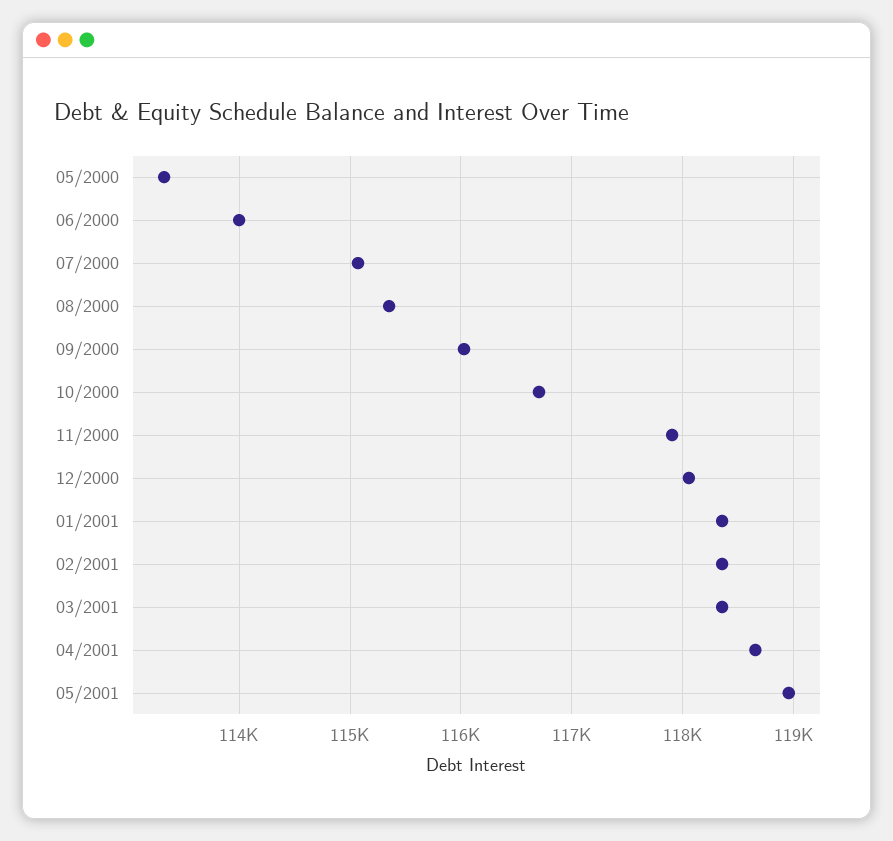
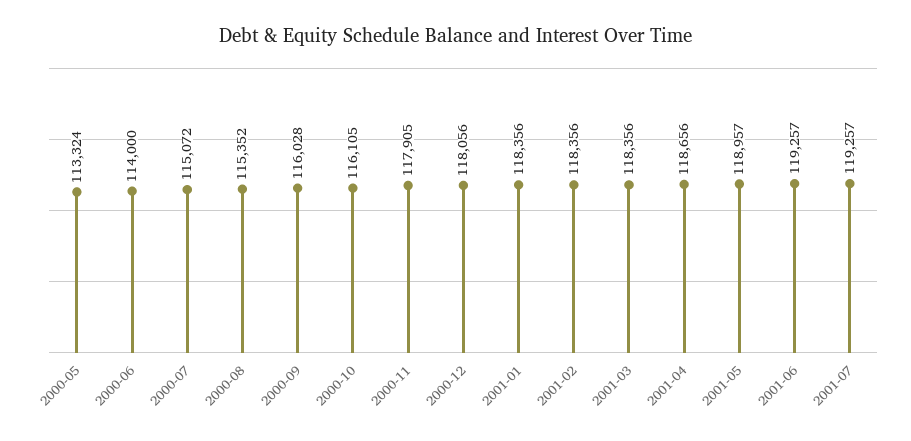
10/2000: 116700 -> 116105
2001-06: none -> 119257
2001-07: none -> 119257

